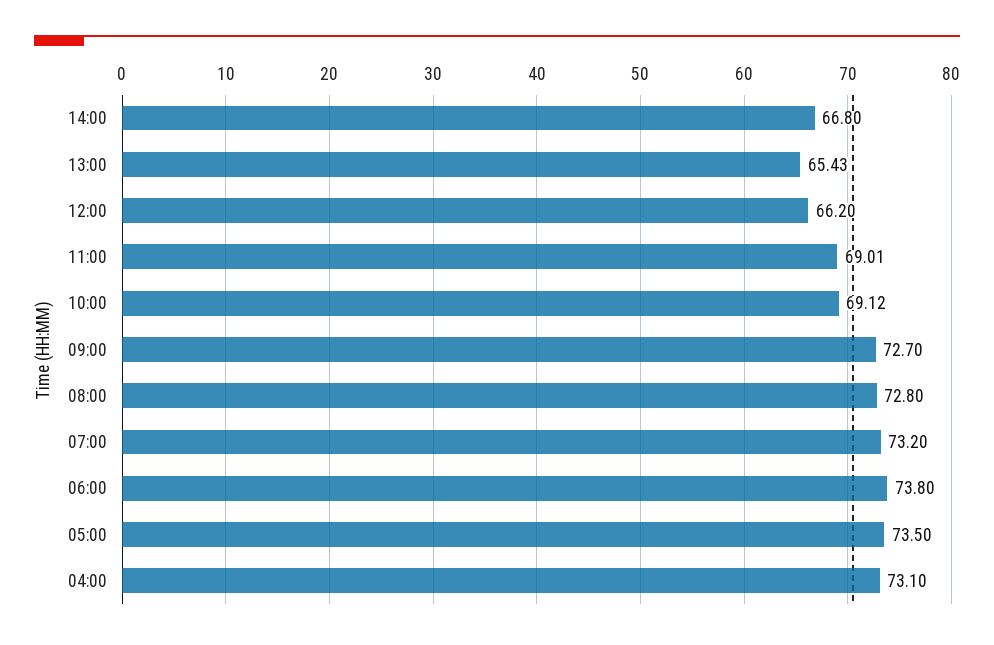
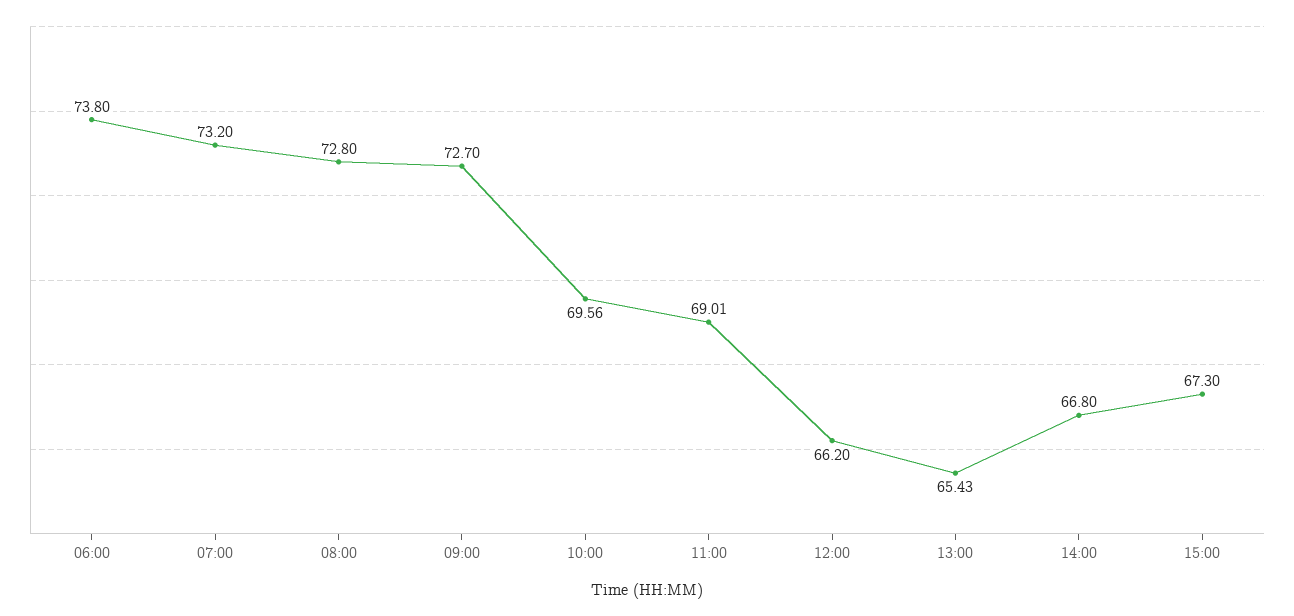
10:00: 69.12 -> 69.56
05:00: 73.5 -> none
04:00: 73.1 -> none
15:00: none -> 67.3

